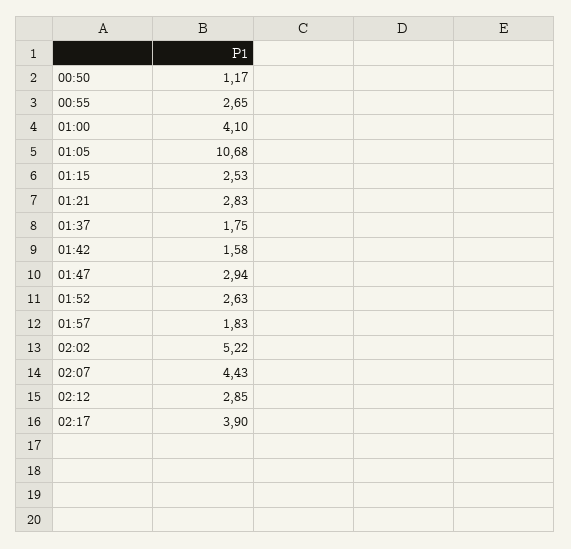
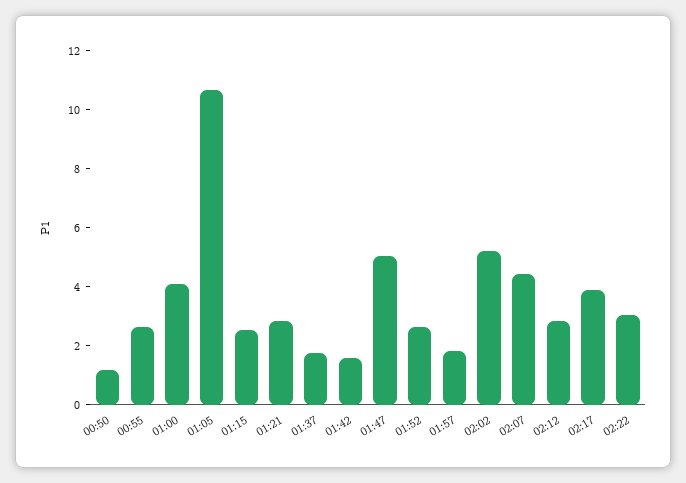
01:47: 2.94 -> 5
02:22: none -> 3

